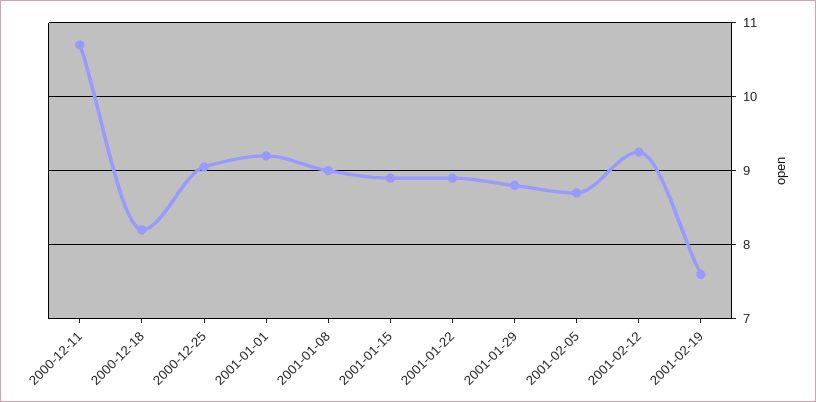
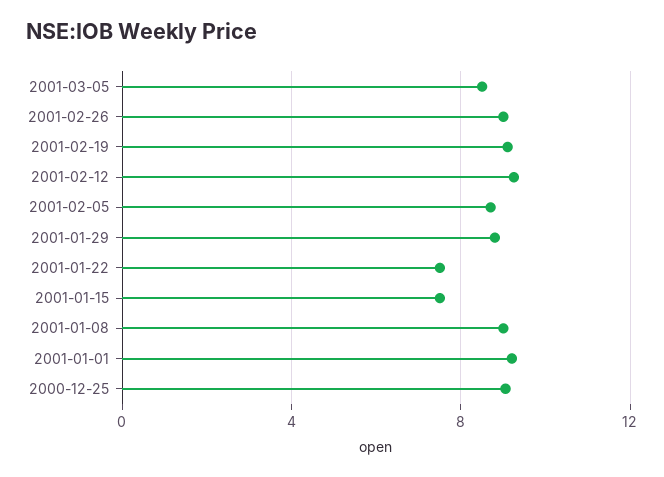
2000-12-11: 10.7 -> none
2000-12-18: 8.2 -> none
2001-01-15: 8.9 -> 7.5
2001-01-22: 8.9 -> 7.5
2001-02-19: 7.6 -> 9
2001-03-05: none -> 8.5
2001-02-26: none -> 9

